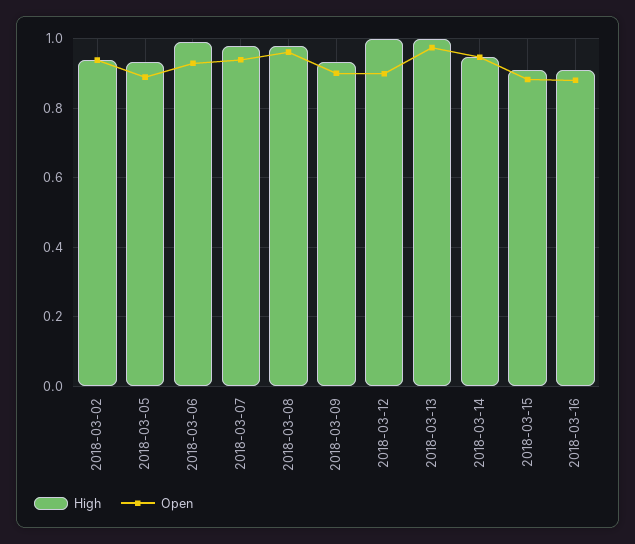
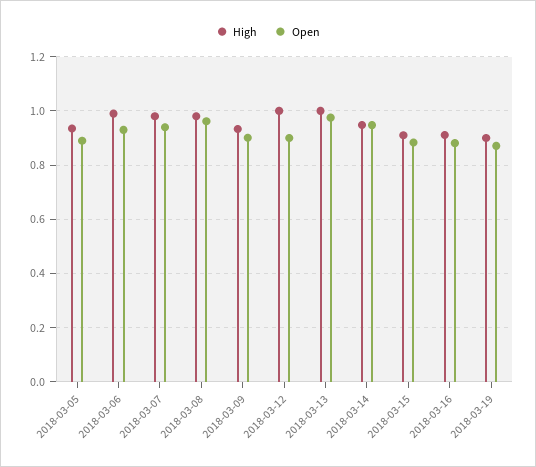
High, 2018-03-02: 0.94 -> none
Open, 2018-03-02: 0.94 -> none
High, 2018-03-19: none -> 0.9
Open, 2018-03-19: none -> 0.875

